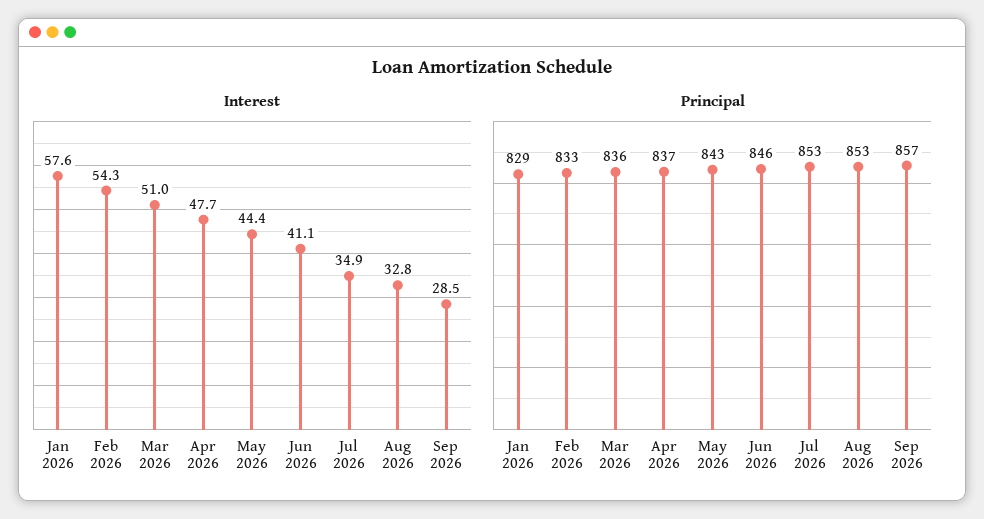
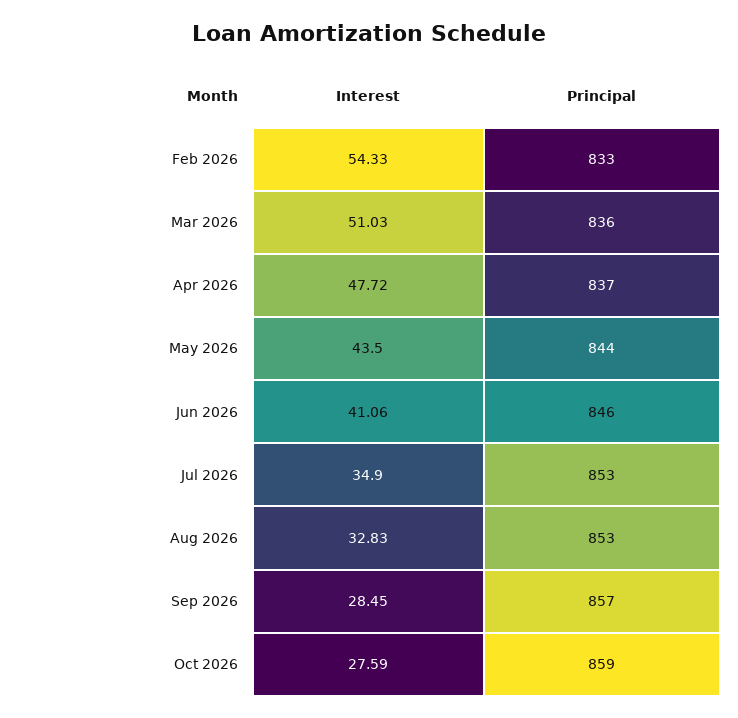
Interest, Jan 2026: 57.6 -> none
Interest, May 2026: 44.4 -> 43.5
Principal, Jan 2026: 829 -> none
Principal, May 2026: 843 -> 844
Interest, Oct 2026: none -> 27.59
Principal, Oct 2026: none -> 859

